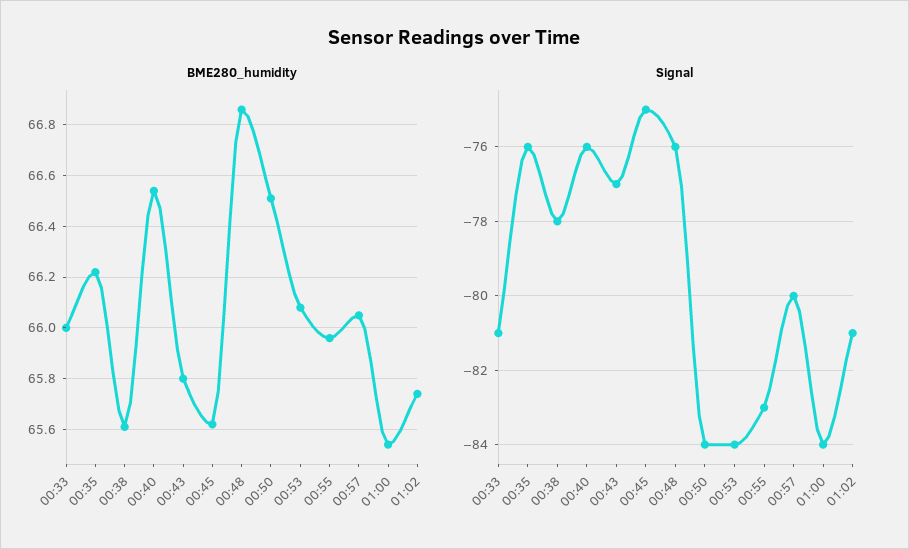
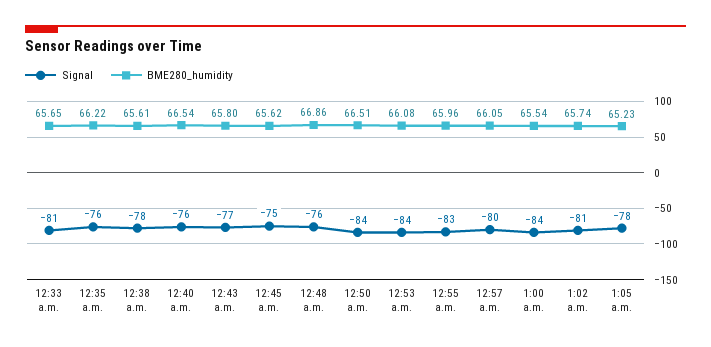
BME280_humidity, 00:33: 66 -> 65.65
Signal, 1:05 a.m.: none -> -78
BME280_humidity, 1:05 a.m.: none -> 65.23

